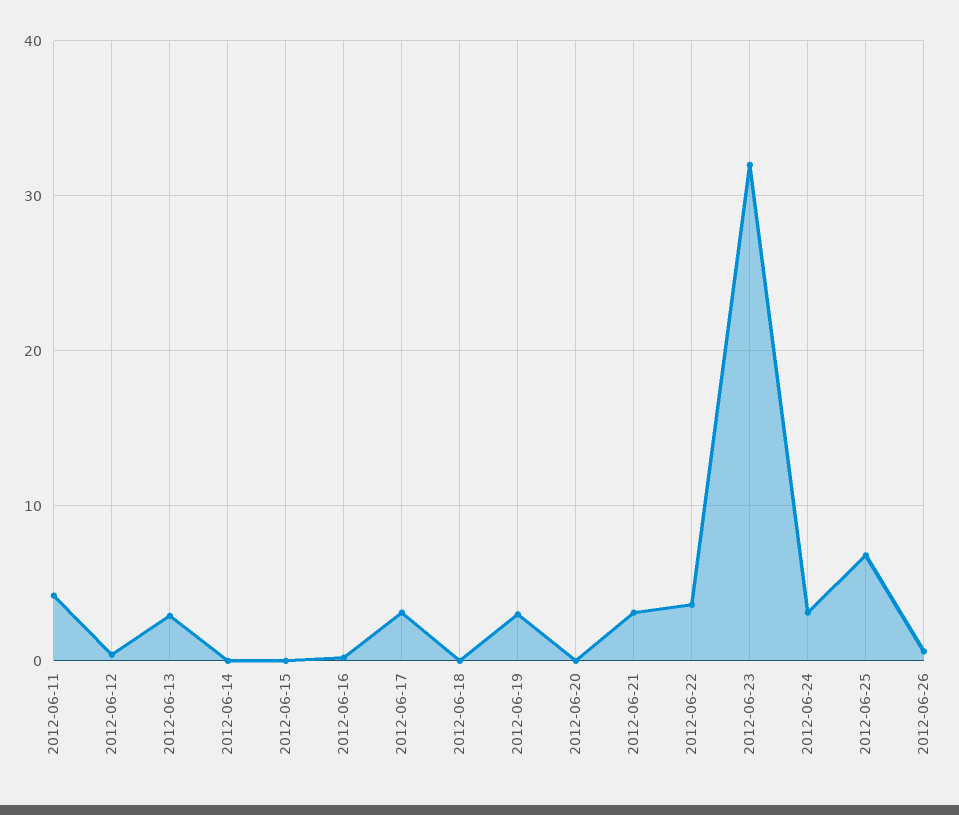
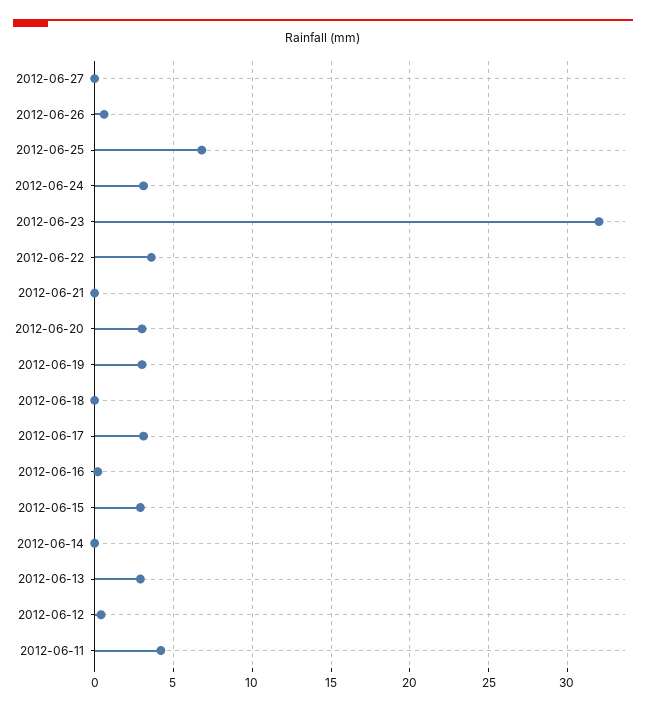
2012-06-15: 0 -> 3
2012-06-20: 0 -> 3
2012-06-21: 3 -> 0
2012-06-27: none -> 0

